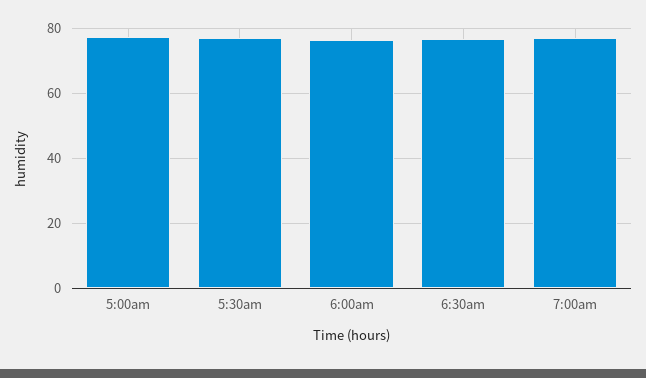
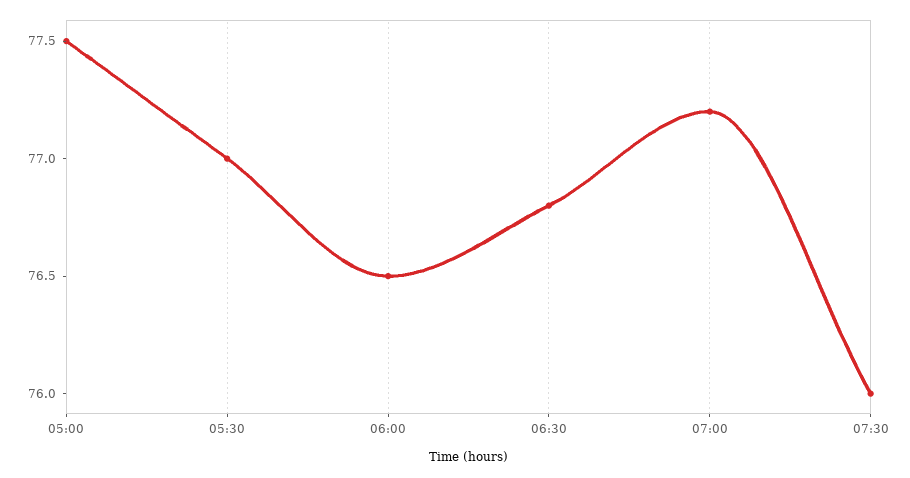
07:30: none -> 76

